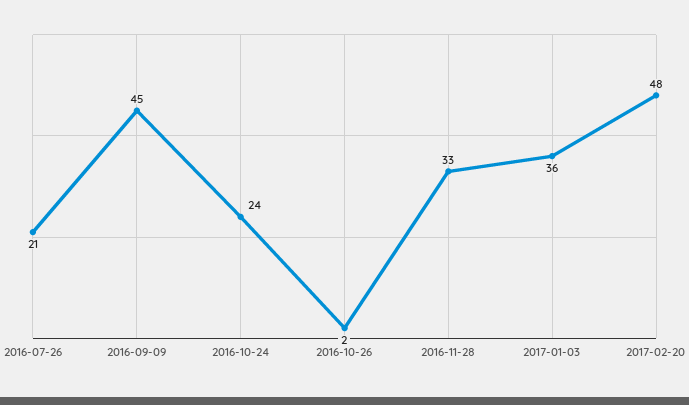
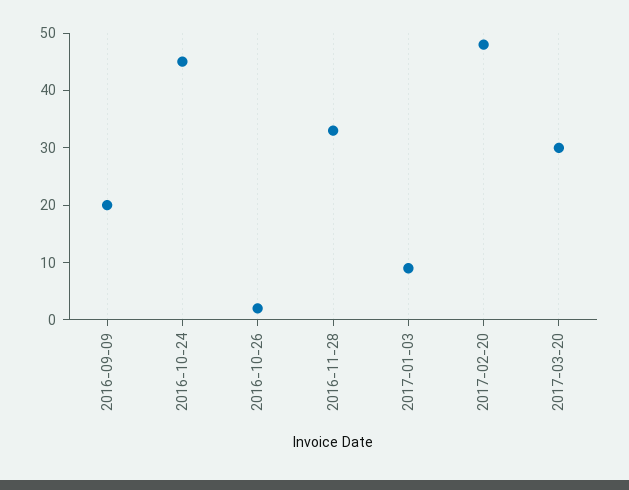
2016-07-26: 21 -> none
2016-09-09: 45 -> 20
2016-10-24: 24 -> 45
2017-01-03: 36 -> 10
2017-03-20: none -> 30

